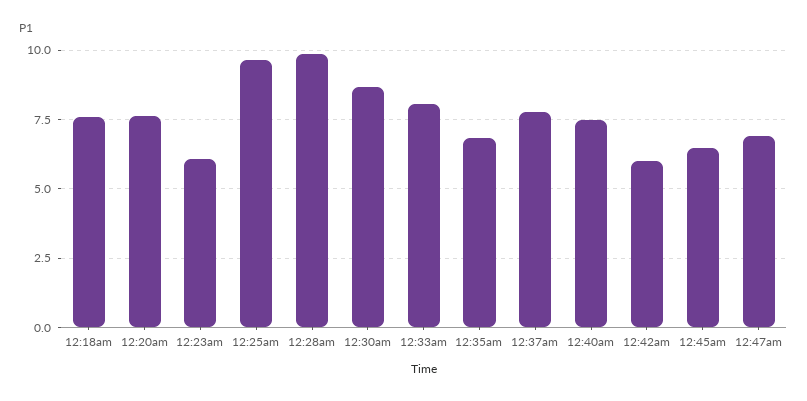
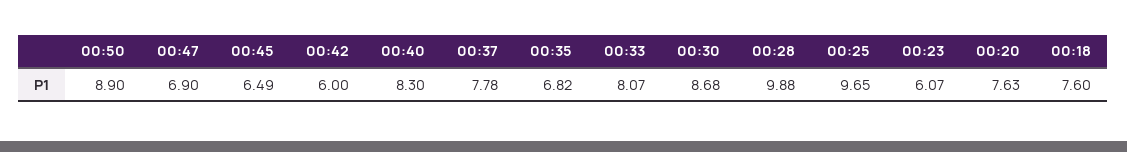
12:40am: 7.5 -> 8.3
00:50: none -> 8.9

